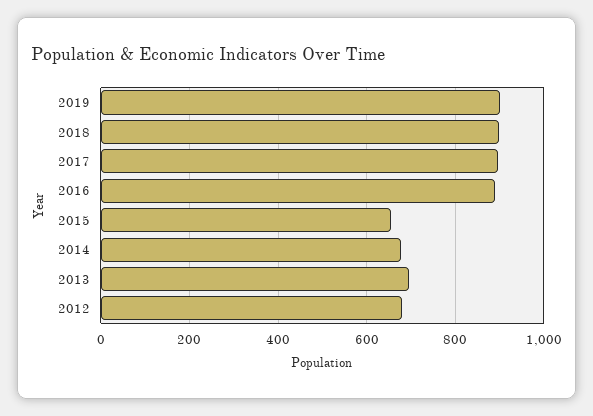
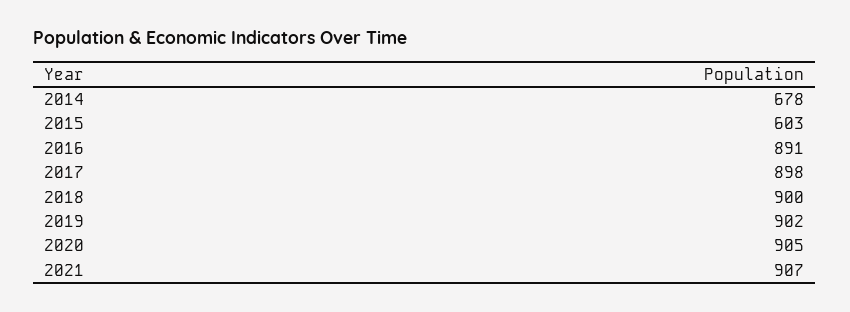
2015: 660 -> 603
2013: 700 -> none
2012: 680 -> none
2020: none -> 905
2021: none -> 907

